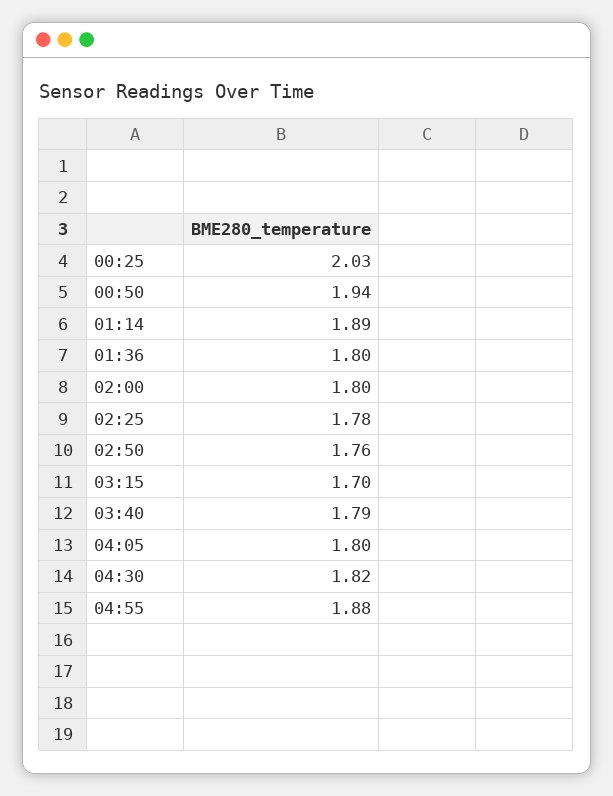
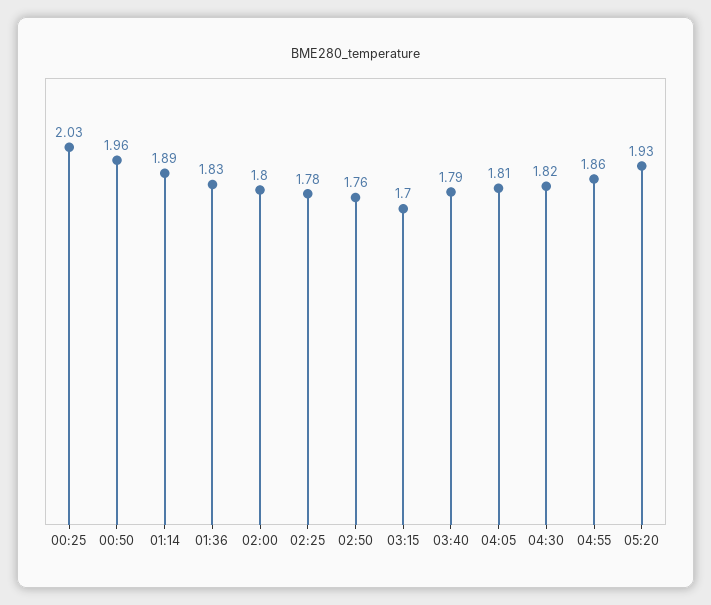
00:50: 1.94 -> 1.96
01:36: 1.8 -> 1.83
04:05: 1.8 -> 1.81
04:55: 1.88 -> 1.86
05:20: none -> 1.93

